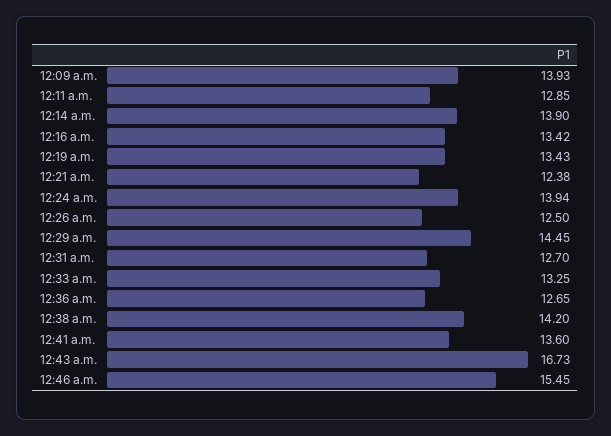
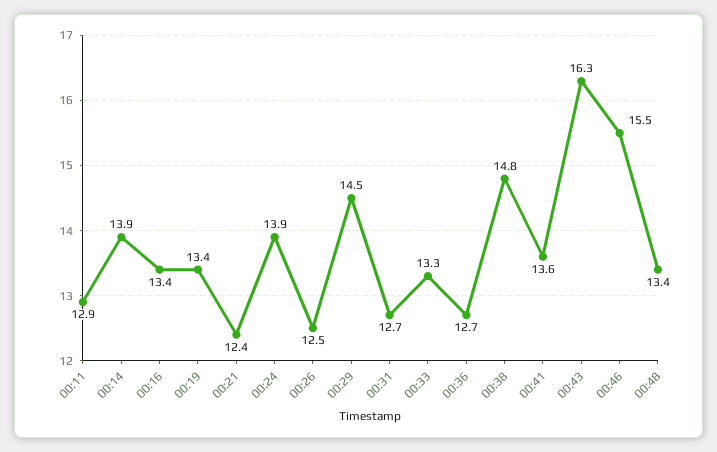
12:09 a.m.: 13.93 -> none
12:38 a.m.: 14.2 -> 14.8
12:43 a.m.: 16.73 -> 16.3
00:48: none -> 13.4

